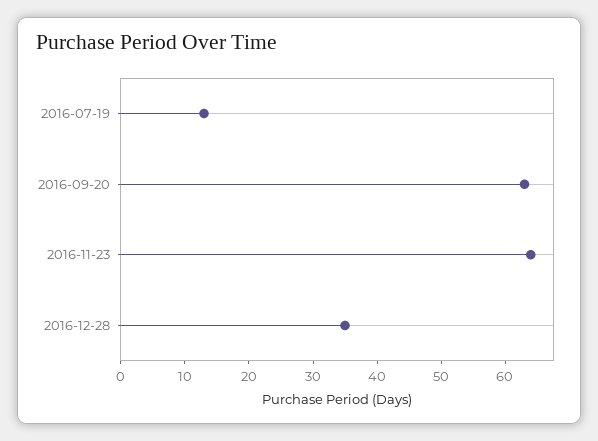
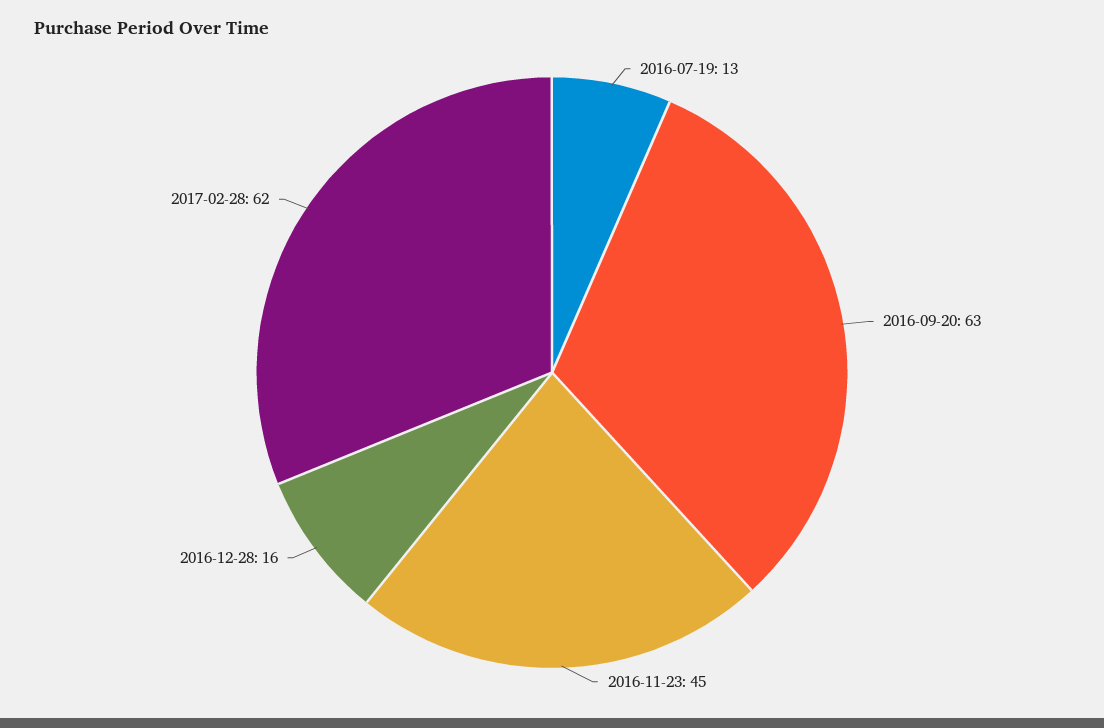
2016-11-23: 65 -> 45
2016-12-28: 35 -> 16
2017-02-28: none -> 62

